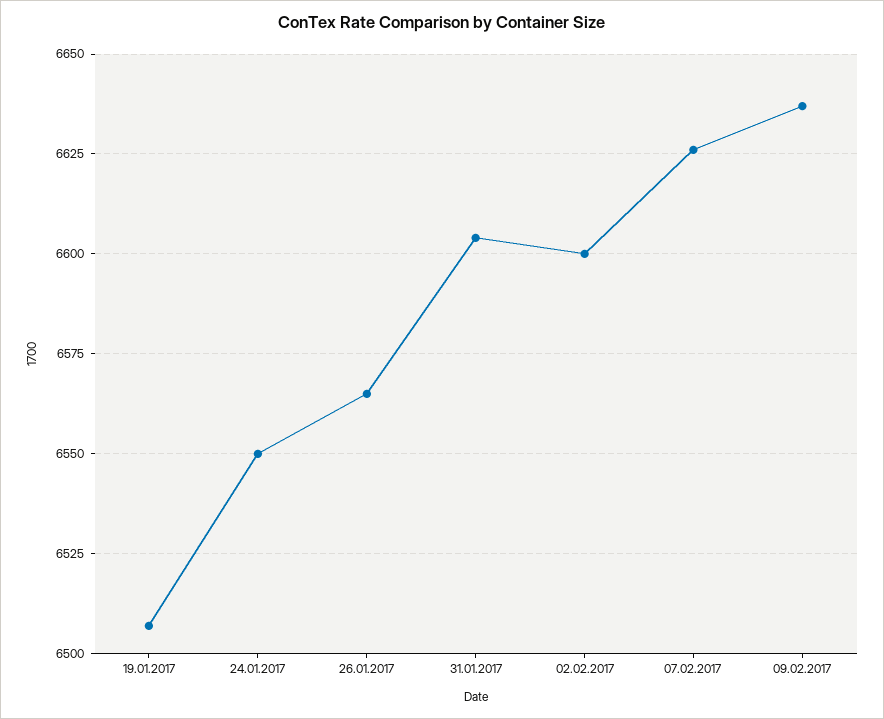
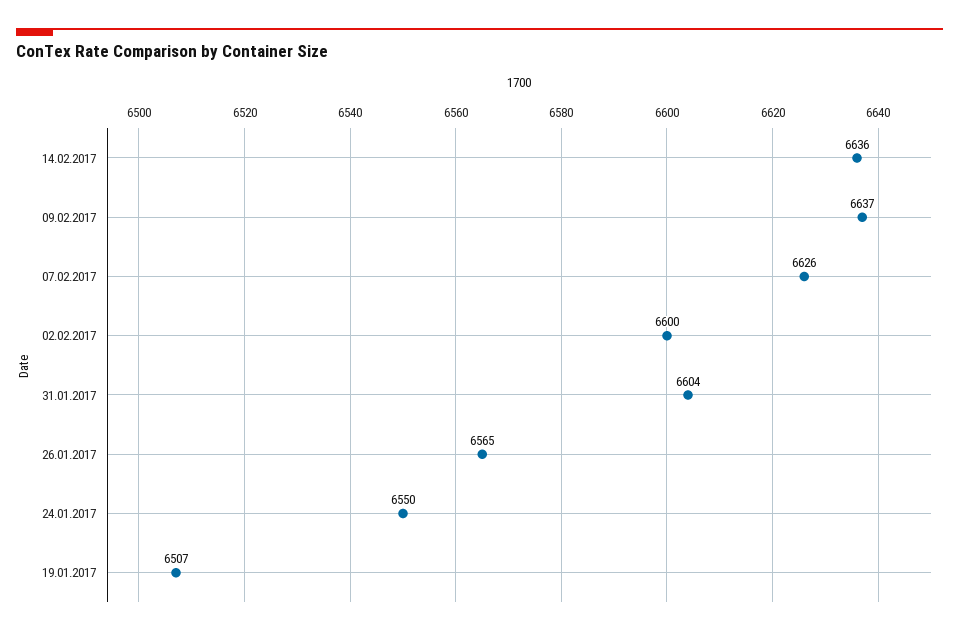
14.02.2017: none -> 6636

